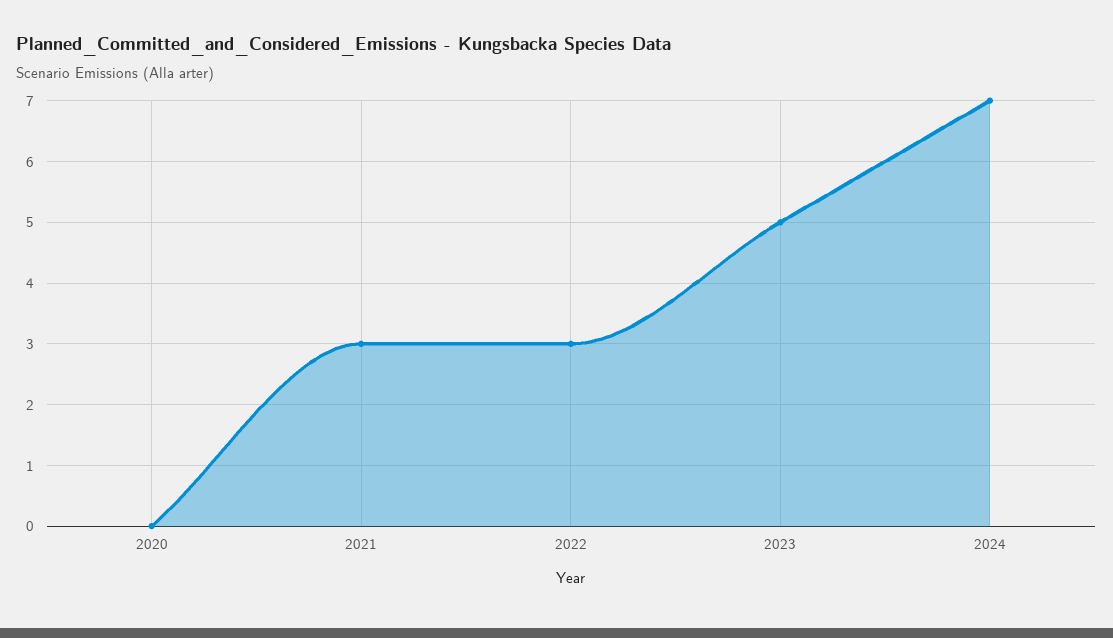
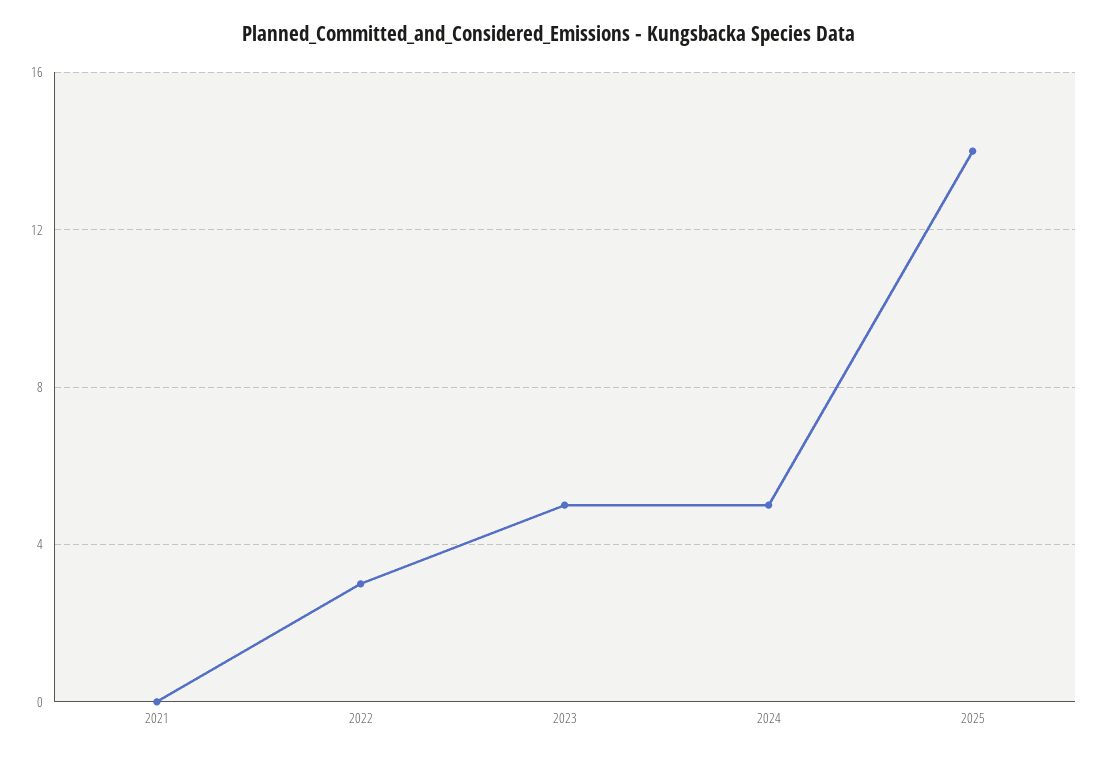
2020: 0 -> none
2021: 3 -> 0
2024: 7 -> 5
2025: none -> 14

